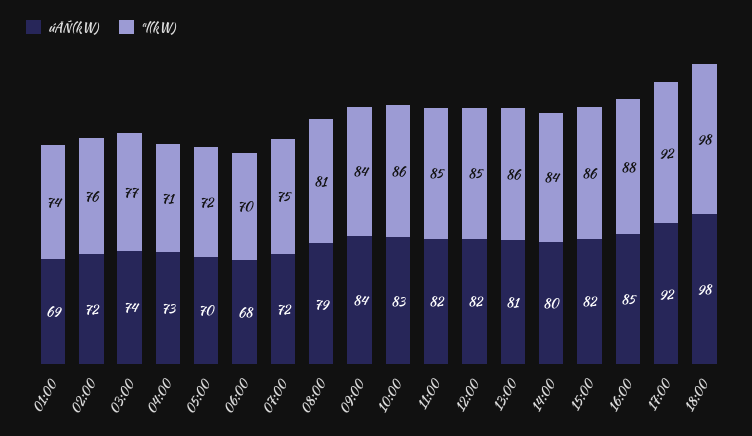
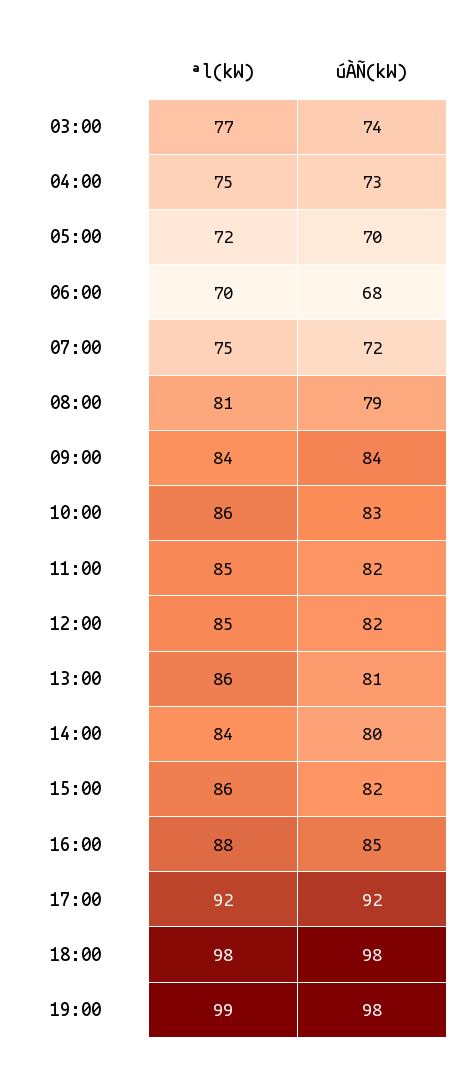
úÀÑ(kW), 01:00: 69 -> none
ªl(kW), 01:00: 74 -> none
úÀÑ(kW), 02:00: 72 -> none
ªl(kW), 02:00: 76 -> none
ªl(kW), 04:00: 71 -> 75
ªl(kW), 19:00: none -> 99
úÀÑ(kW), 19:00: none -> 98

